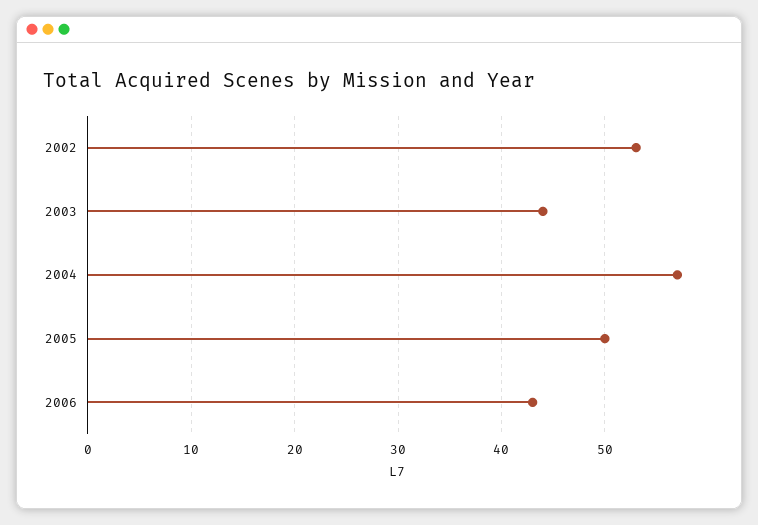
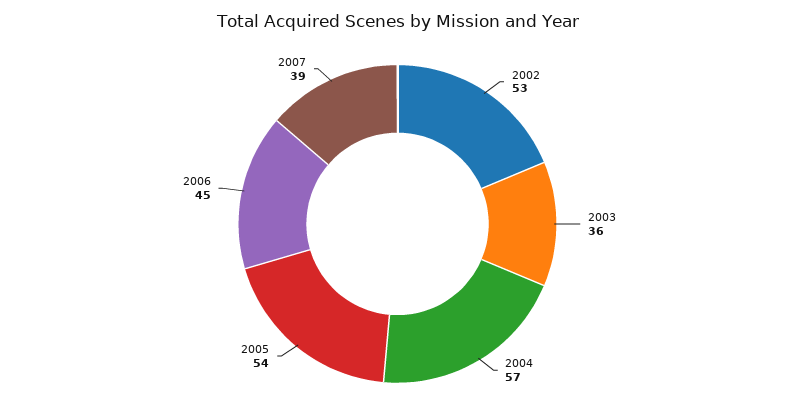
2003: 44 -> 36
2005: 50 -> 54
2006: 43 -> 45
2007: none -> 39

